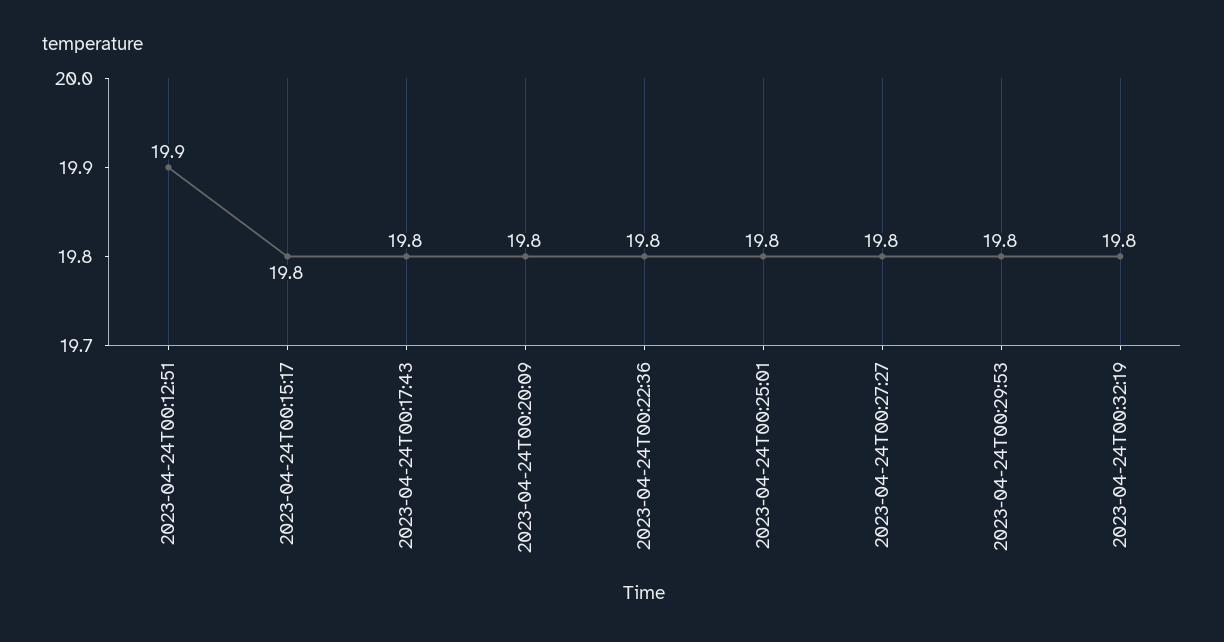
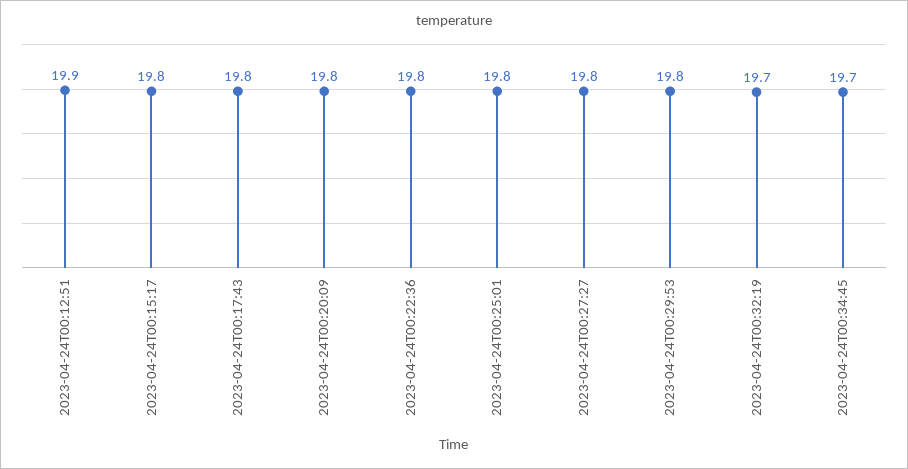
2023-04-24T00:32:19: 19.8 -> 19.7
2023-04-24T00:34:45: none -> 19.7

